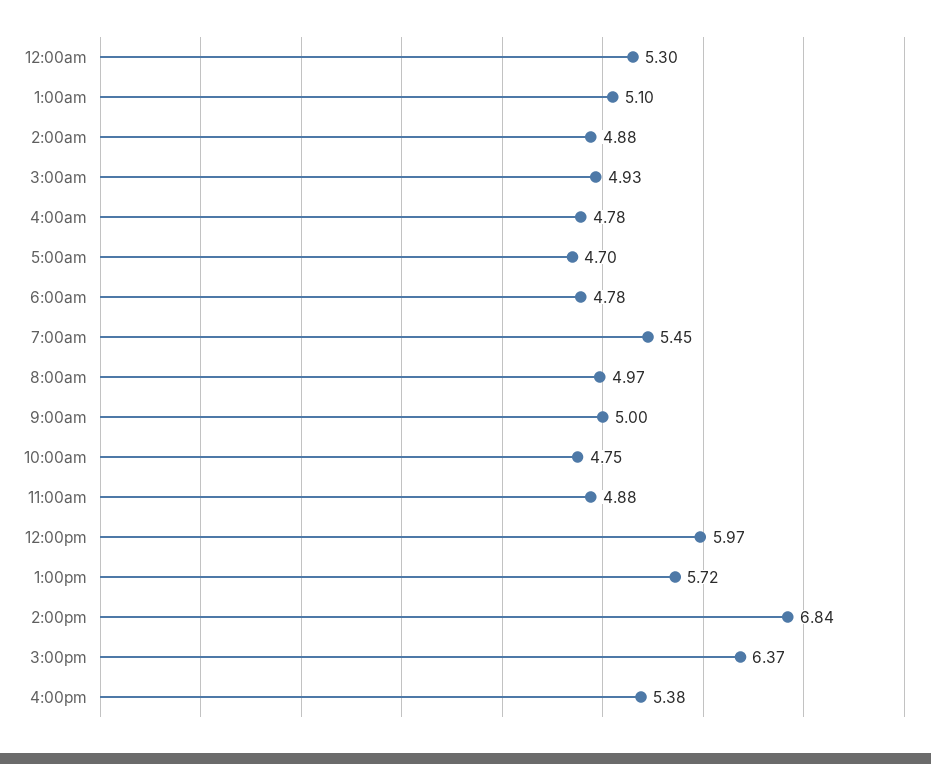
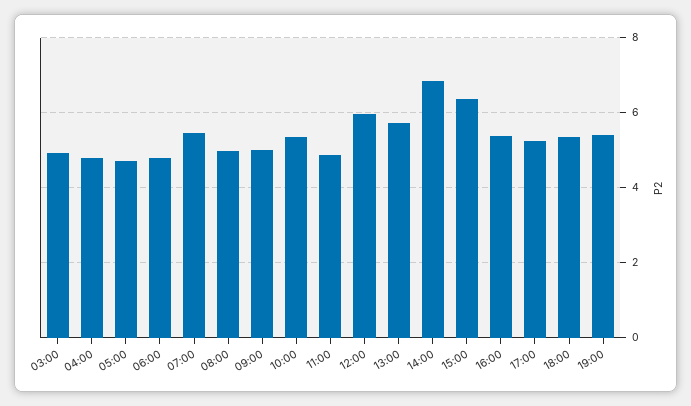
12:00am: 5.3 -> none
1:00am: 5.1 -> none
2:00am: 4.88 -> none
10:00am: 4.75 -> 5.4
17:00: none -> 5.2
18:00: none -> 5.4
19:00: none -> 5.4

